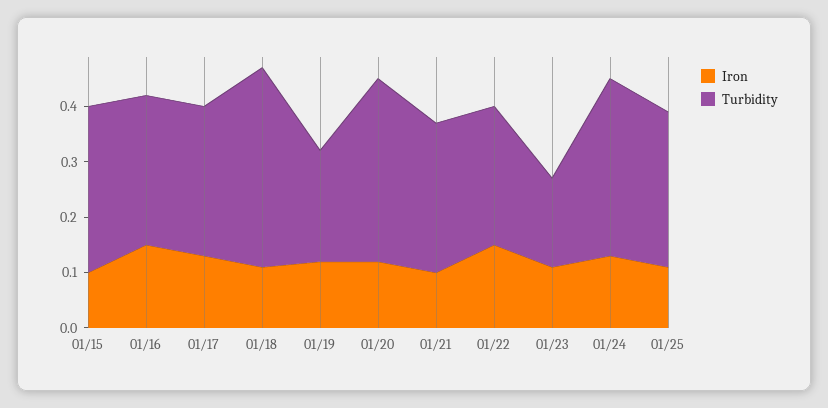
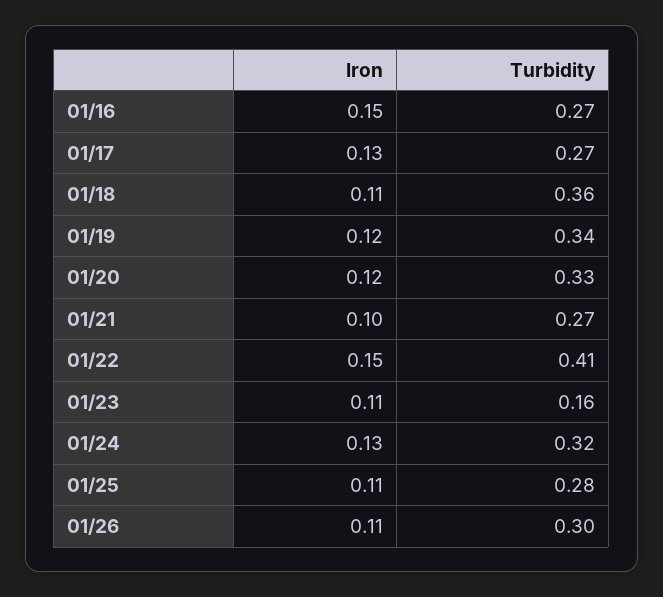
Iron, 01/15: 0.1 -> none
Turbidity, 01/15: 0.3 -> none
Turbidity, 01/19: 0.2 -> 0.34
Turbidity, 01/22: 0.25 -> 0.41
Iron, 01/26: none -> 0.11
Turbidity, 01/26: none -> 0.3

